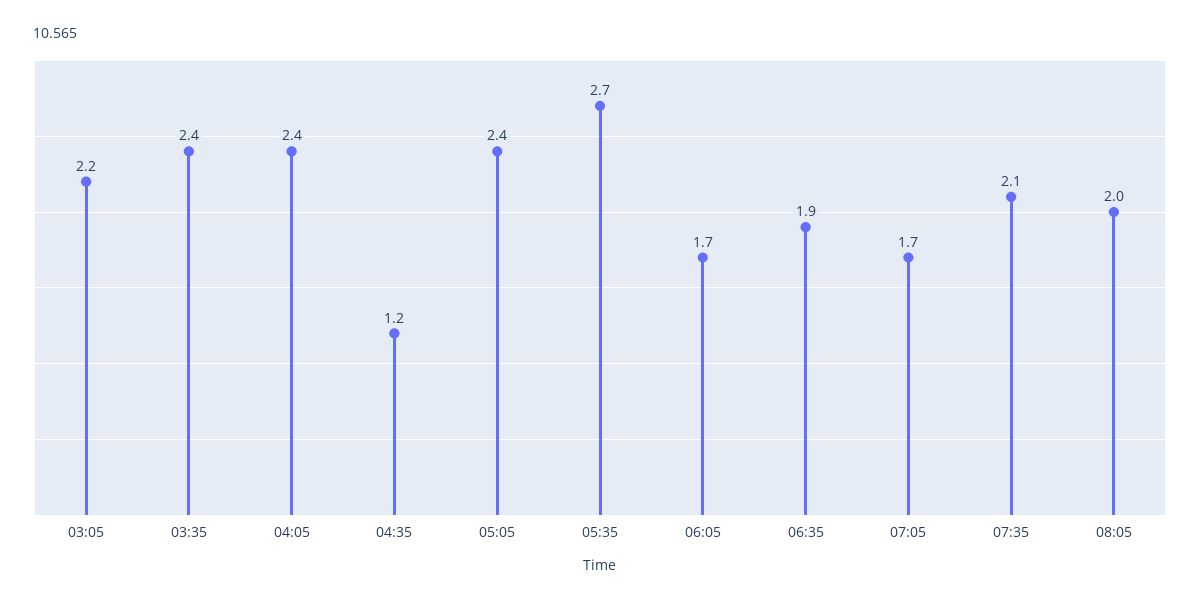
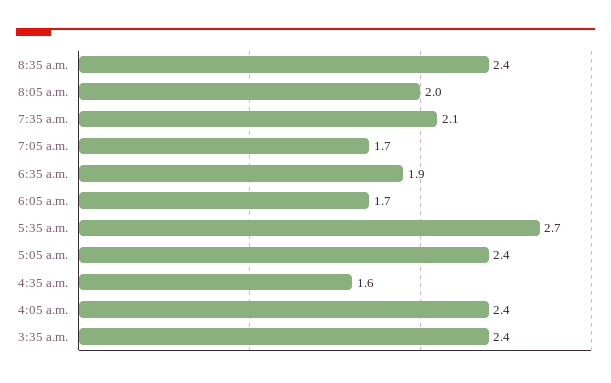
03:05: 2.2 -> none
04:35: 1.2 -> 1.6
8:35 a.m.: none -> 2.4

